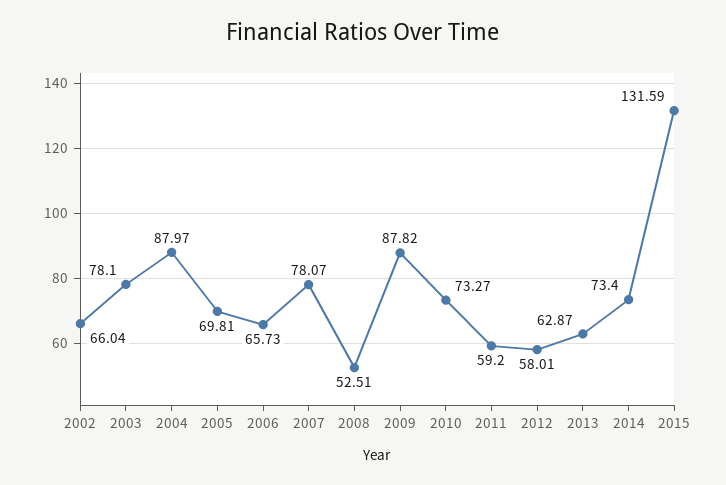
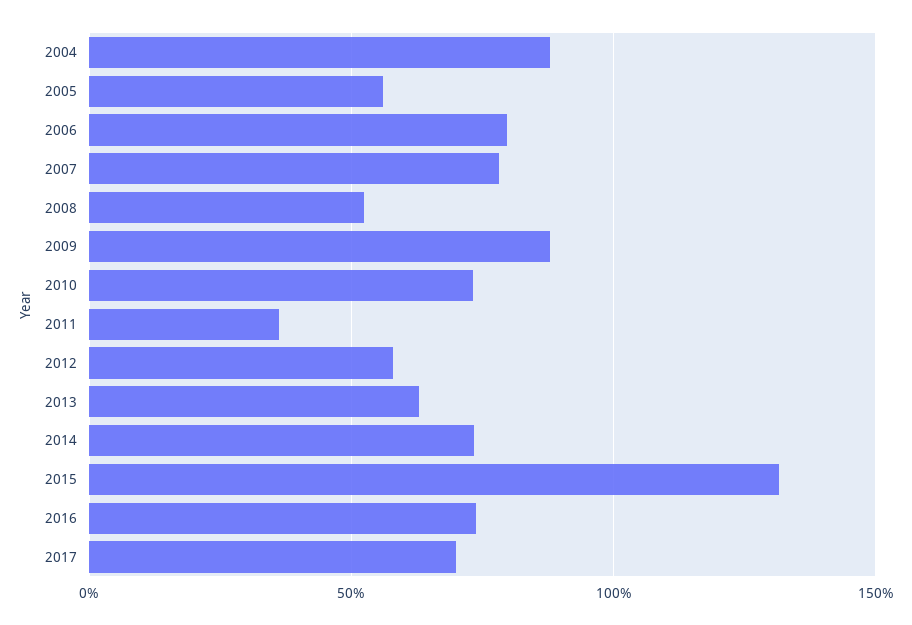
2002: 66.04 -> none
2003: 78.1 -> none
2005: 69.81 -> 55
2006: 65.73 -> 80
2011: 59.2 -> 35
2016: none -> 75
2017: none -> 70

